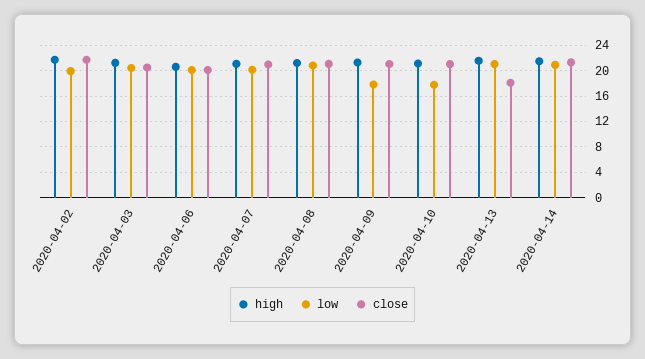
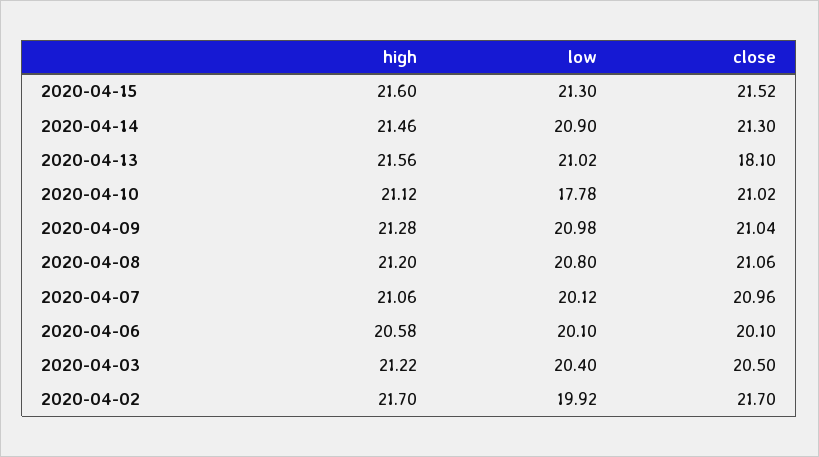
low, 2020-04-09: 18 -> 20.98
high, 2020-04-15: none -> 21.6
low, 2020-04-15: none -> 21.3
close, 2020-04-15: none -> 21.52

